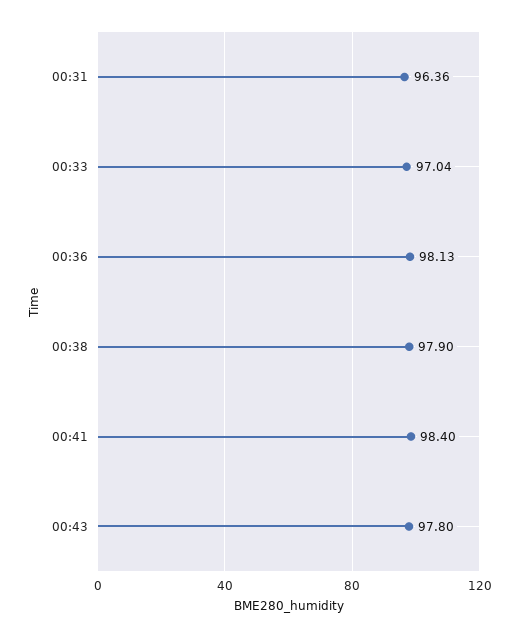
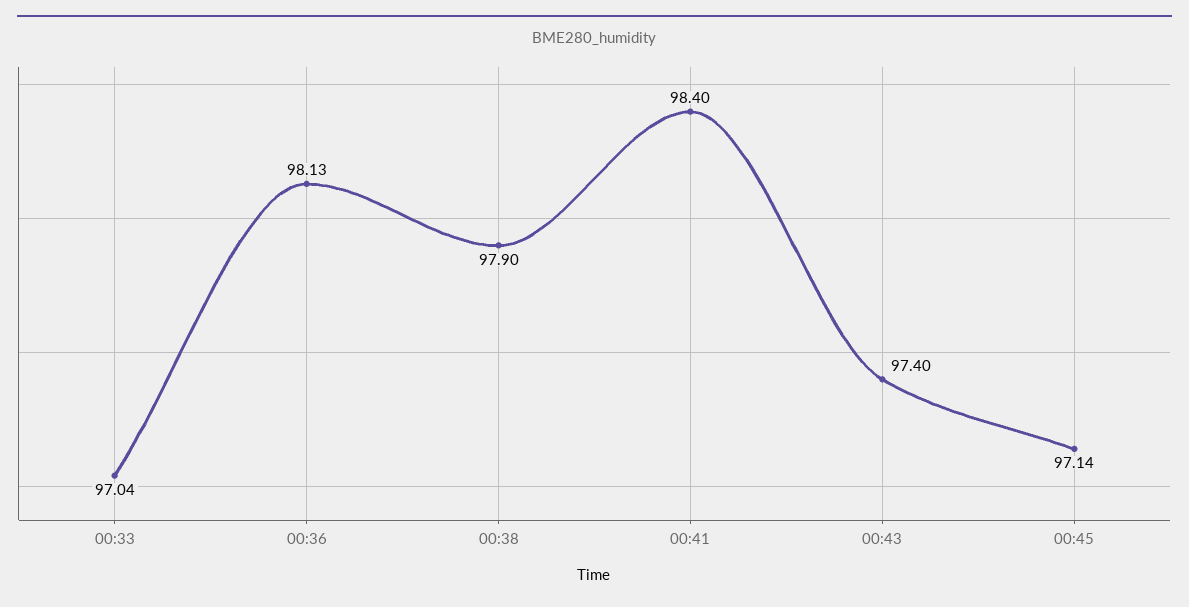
00:31: 96.36 -> none
00:43: 97.8 -> 97.4
00:45: none -> 97.14

